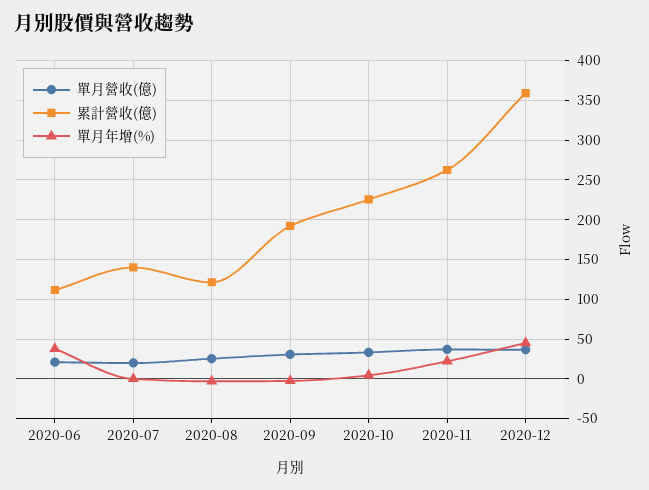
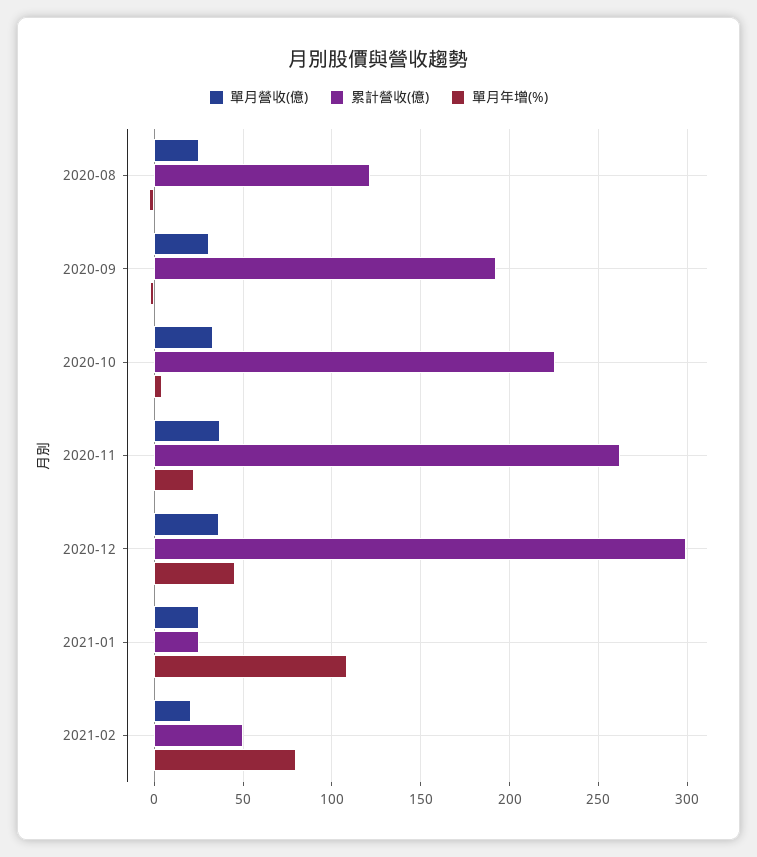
單月營收(億), 2020-06: 20 -> none
累計營收(億), 2020-06: 110 -> none
單月年增(%), 2020-06: 40 -> none
單月營收(億), 2020-07: 20 -> none
累計營收(億), 2020-07: 140 -> none
單月年增(%), 2020-07: 0 -> none
累計營收(億), 2020-12: 360 -> 300
單月營收(億), 2021-01: none -> 25
累計營收(億), 2021-01: none -> 25
單月年增(%), 2021-01: none -> 110
單月營收(億), 2021-02: none -> 20
累計營收(億), 2021-02: none -> 50
單月年增(%), 2021-02: none -> 80

